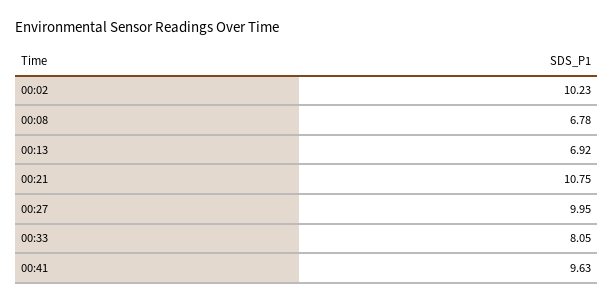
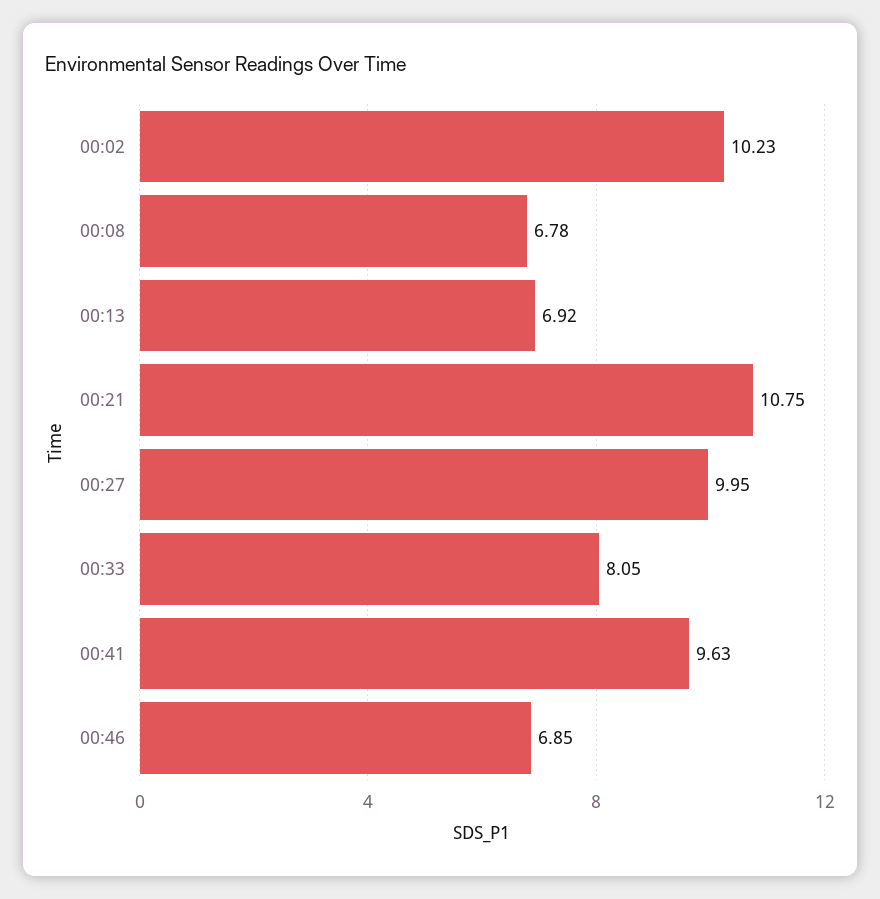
00:46: none -> 6.85

